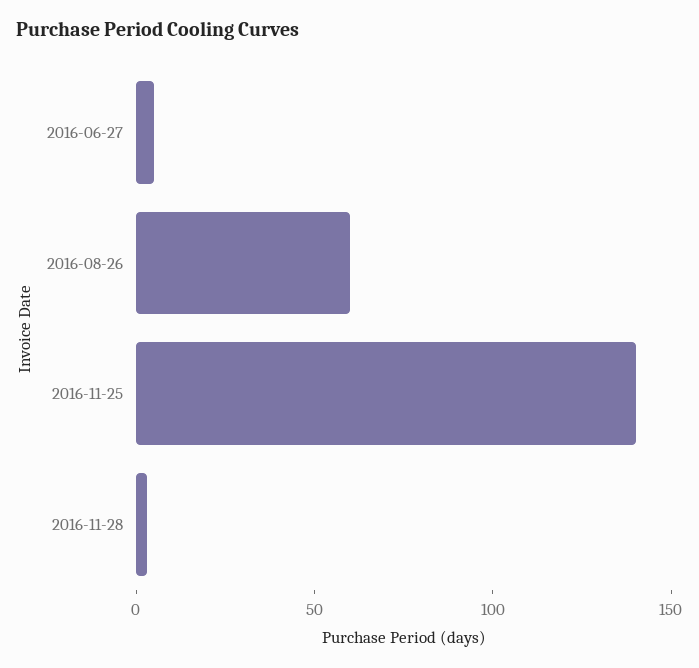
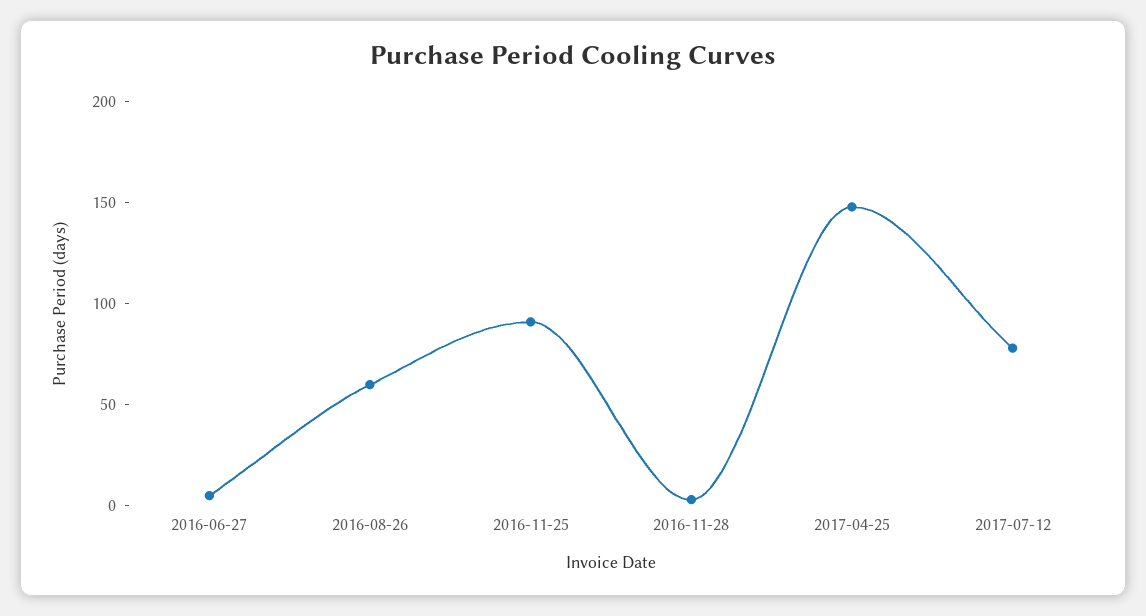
2016-11-25: 140 -> 90
2017-04-25: none -> 150
2017-07-12: none -> 80

